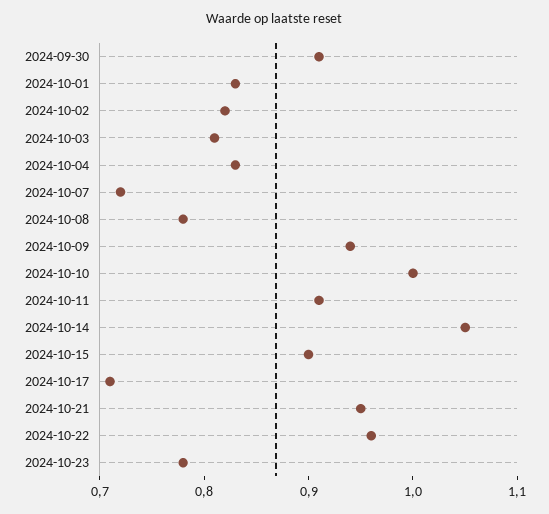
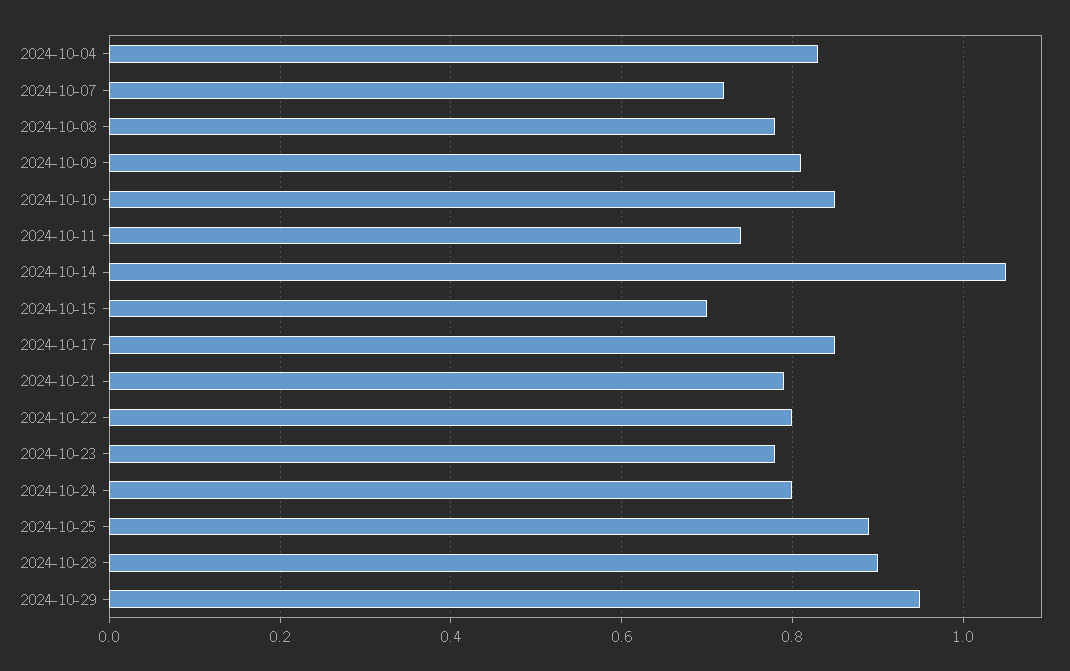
2024-09-30: 0.91 -> none
2024-10-01: 0.83 -> none
2024-10-02: 0.82 -> none
2024-10-03: 0.81 -> none
2024-10-09: 0.94 -> 0.8
2024-10-10: 1 -> 0.85
2024-10-11: 0.91 -> 0.75
2024-10-15: 0.9 -> 0.7
2024-10-17: 0.71 -> 0.85
2024-10-21: 0.95 -> 0.8
2024-10-22: 0.96 -> 0.8
2024-10-24: none -> 0.8
2024-10-25: none -> 0.9
2024-10-28: none -> 0.9
2024-10-29: none -> 0.95

